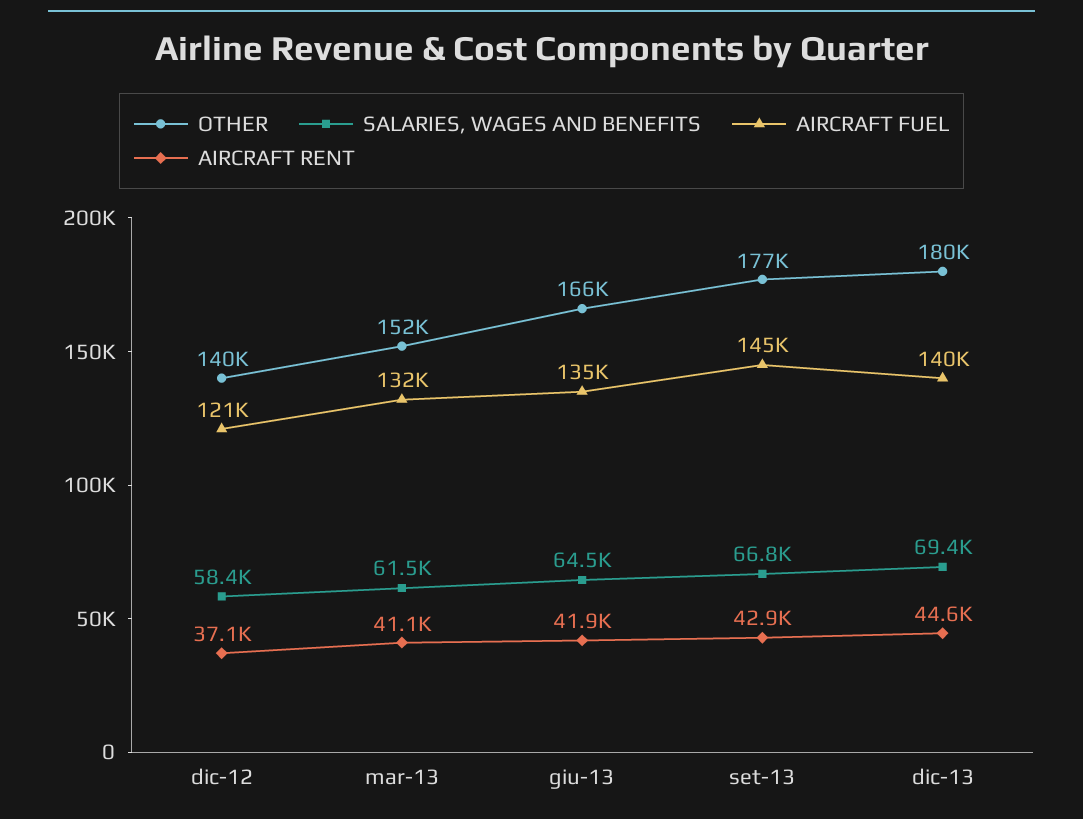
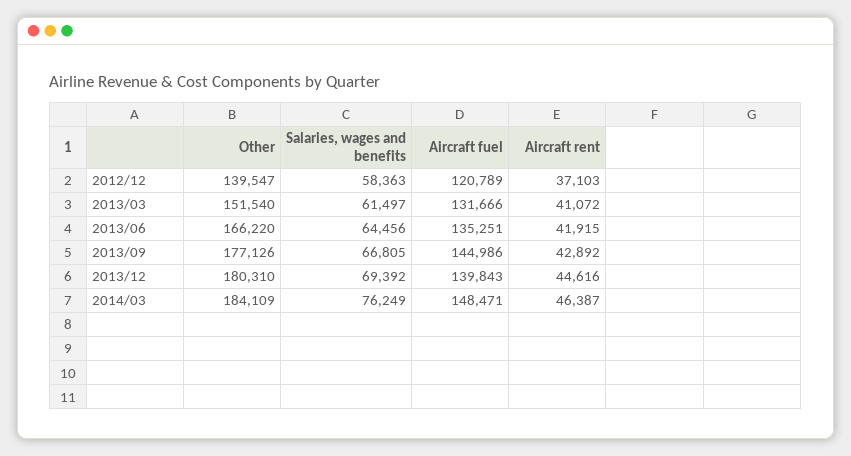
OTHER, 2014/03: none -> 184109
SALARIES, WAGES AND BENEFITS, 2014/03: none -> 76249
AIRCRAFT FUEL, 2014/03: none -> 148471
AIRCRAFT RENT, 2014/03: none -> 46387

